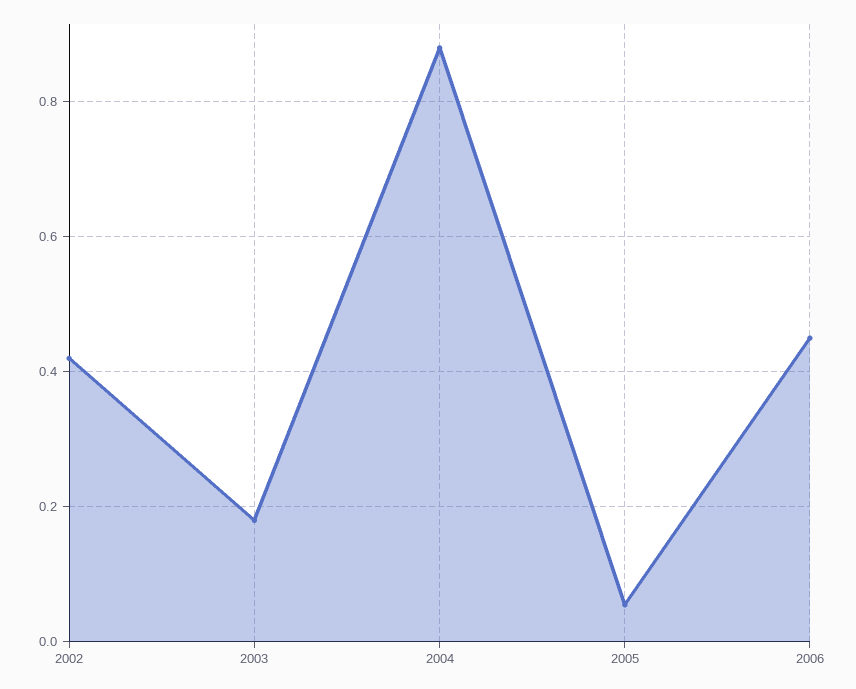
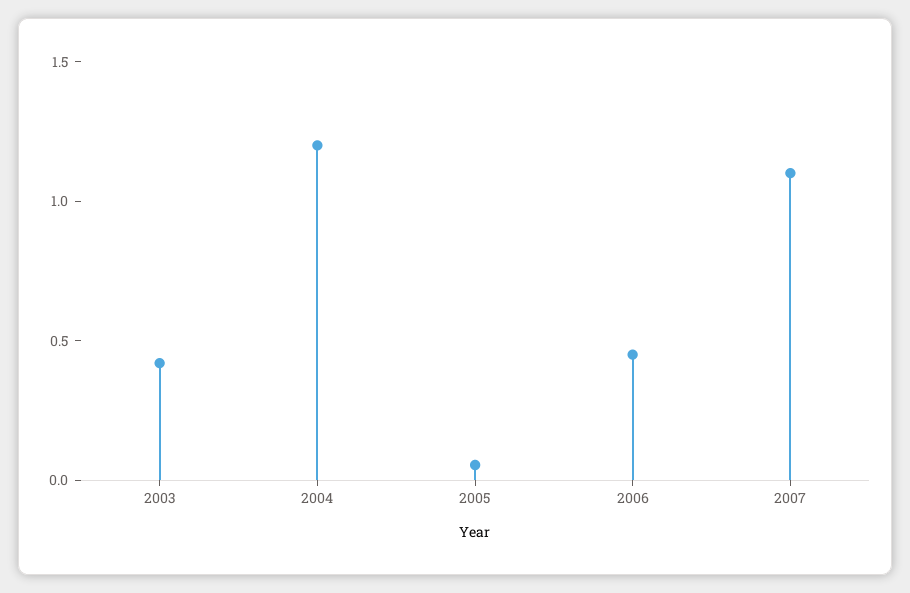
2002: 0.42 -> none
2003: 0.18 -> 0.4
2004: 0.88 -> 1.2
2007: none -> 1.1

